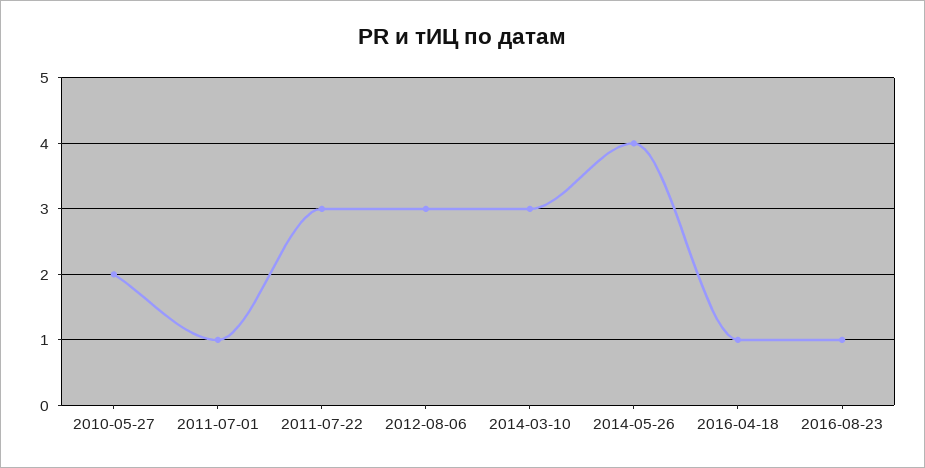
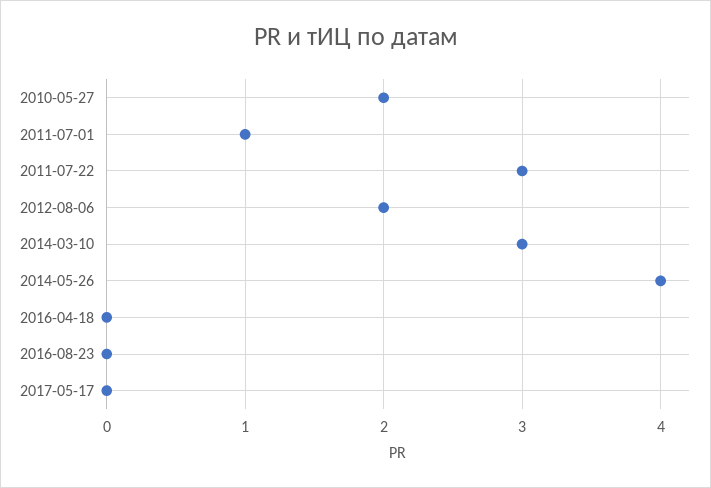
2012-08-06: 3 -> 2
2016-04-18: 1 -> 0
2016-08-23: 1 -> 0
2017-05-17: none -> 0

